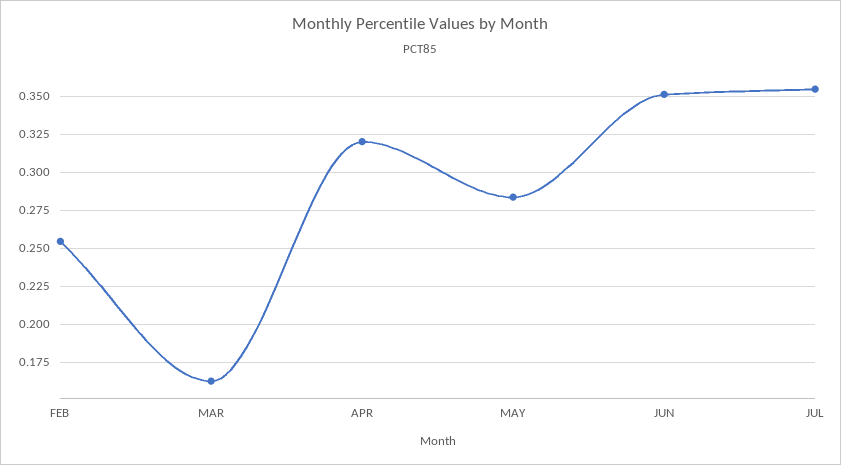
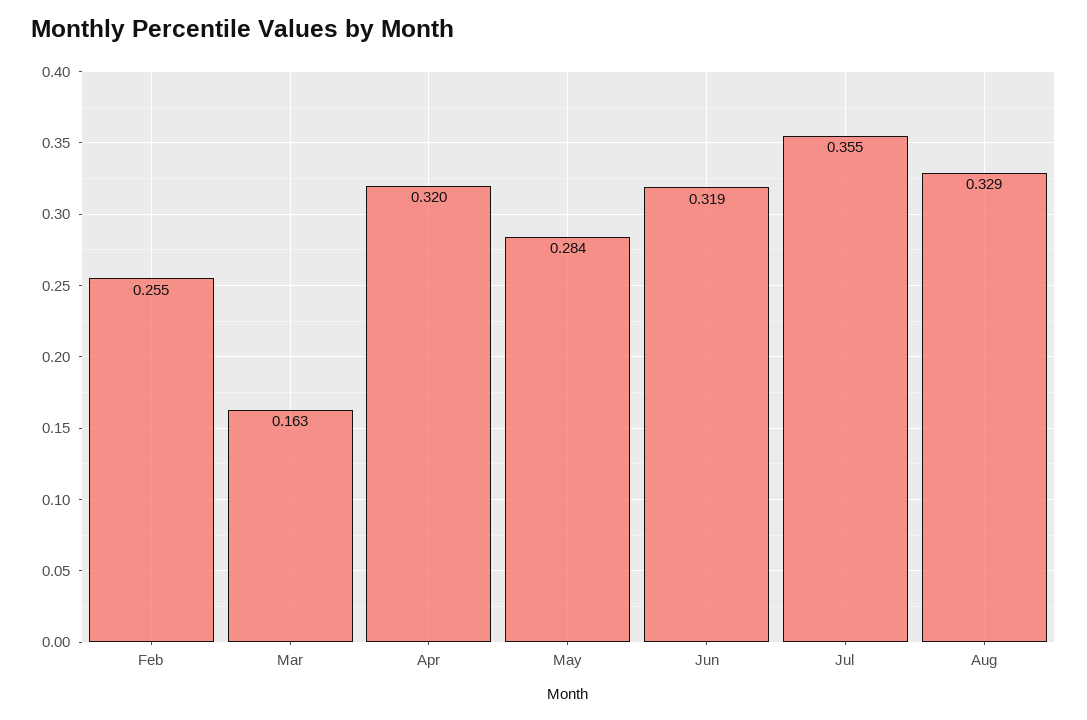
JUN: 0.35 -> 0.319
Aug: none -> 0.329

